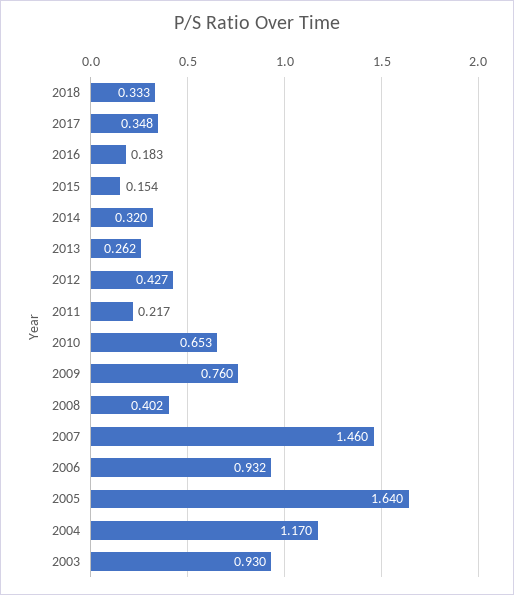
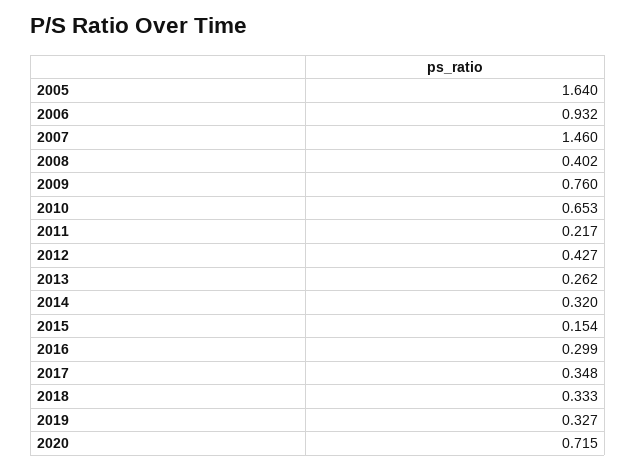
2016: 0.183 -> 0.299
2004: 1.17 -> none
2003: 0.93 -> none
2019: none -> 0.327
2020: none -> 0.715

